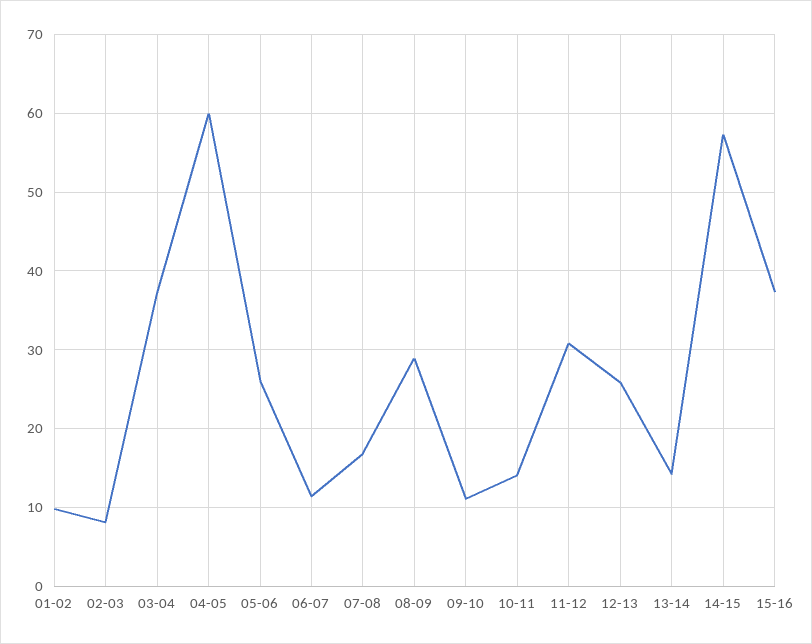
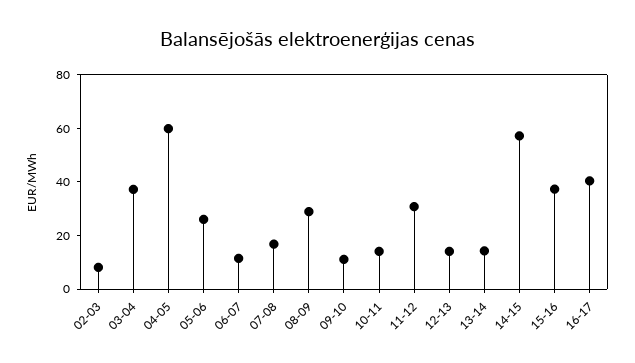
01-02: 10 -> none
12-13: 26 -> 15
16-17: none -> 40

